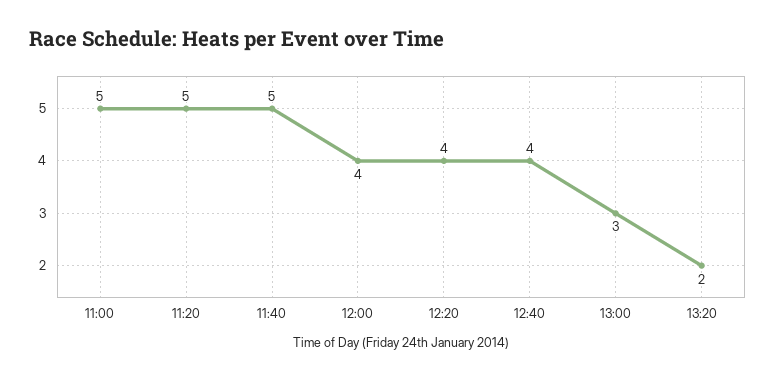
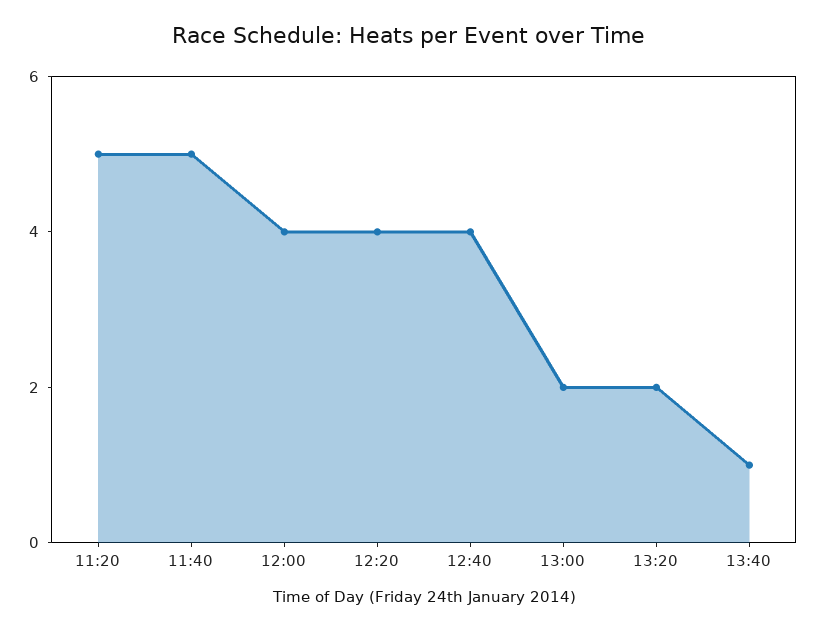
11:00: 5 -> none
13:00: 3 -> 2
13:40: none -> 1

